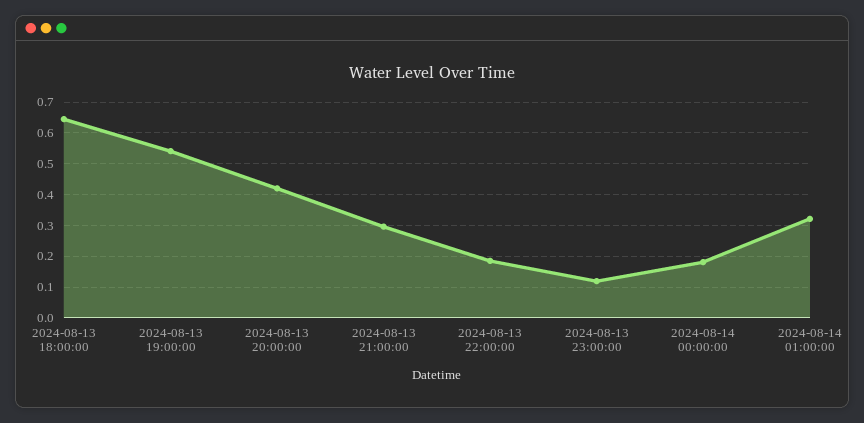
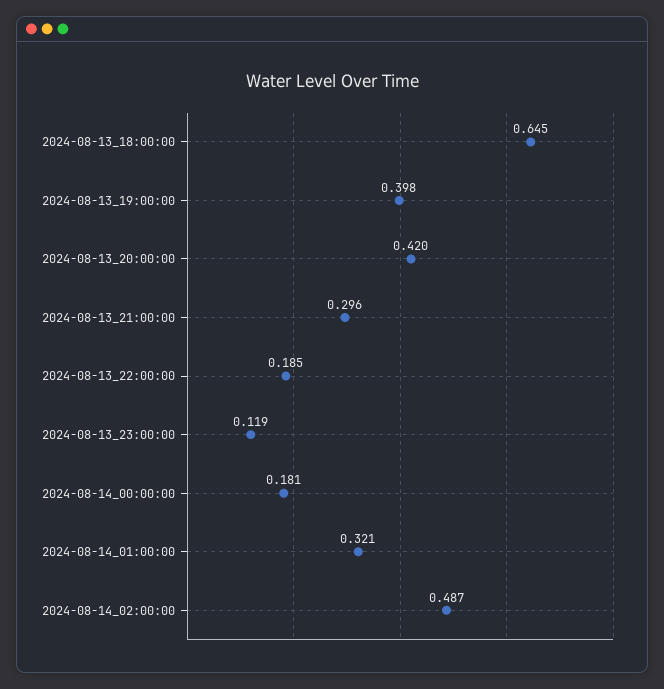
2024-08-13 19:00:00: 0.54 -> 0.398
2024-08-14_02:00:00: none -> 0.487

